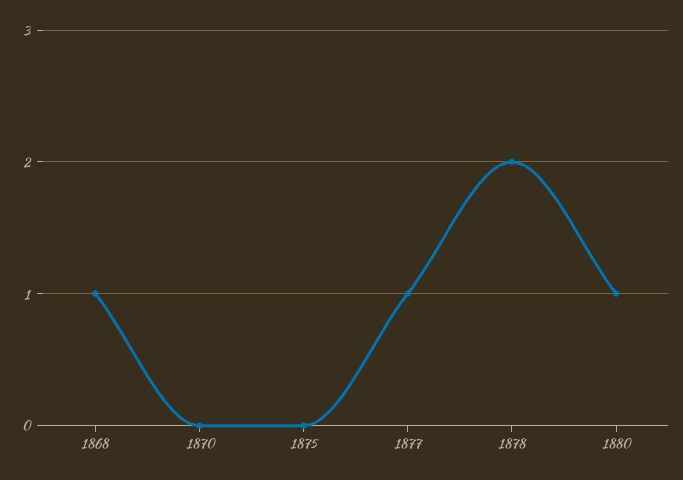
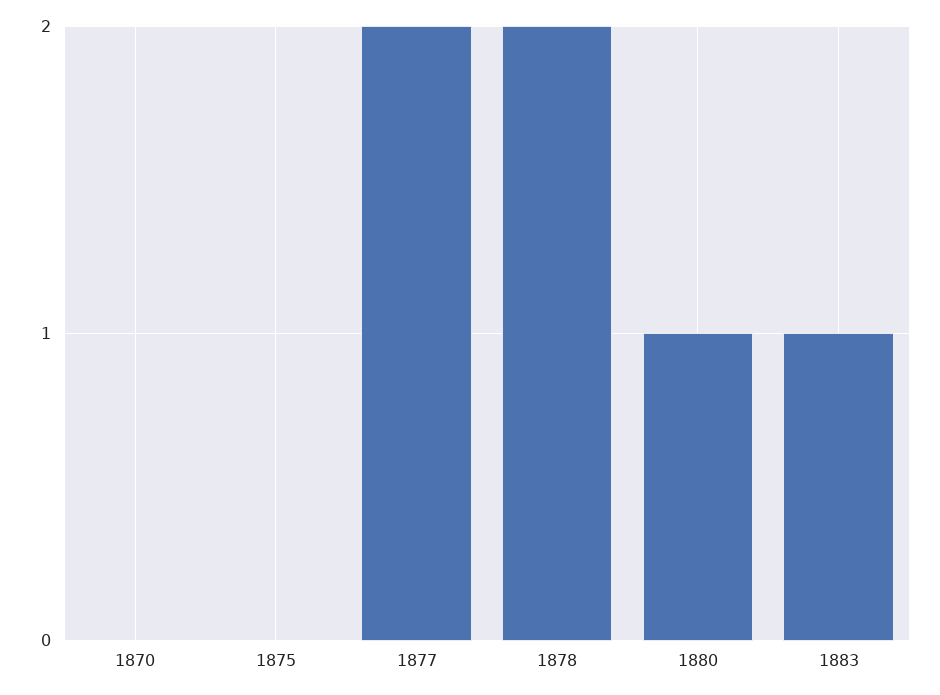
1868: 1 -> none
1877: 1 -> 2
1883: none -> 1

